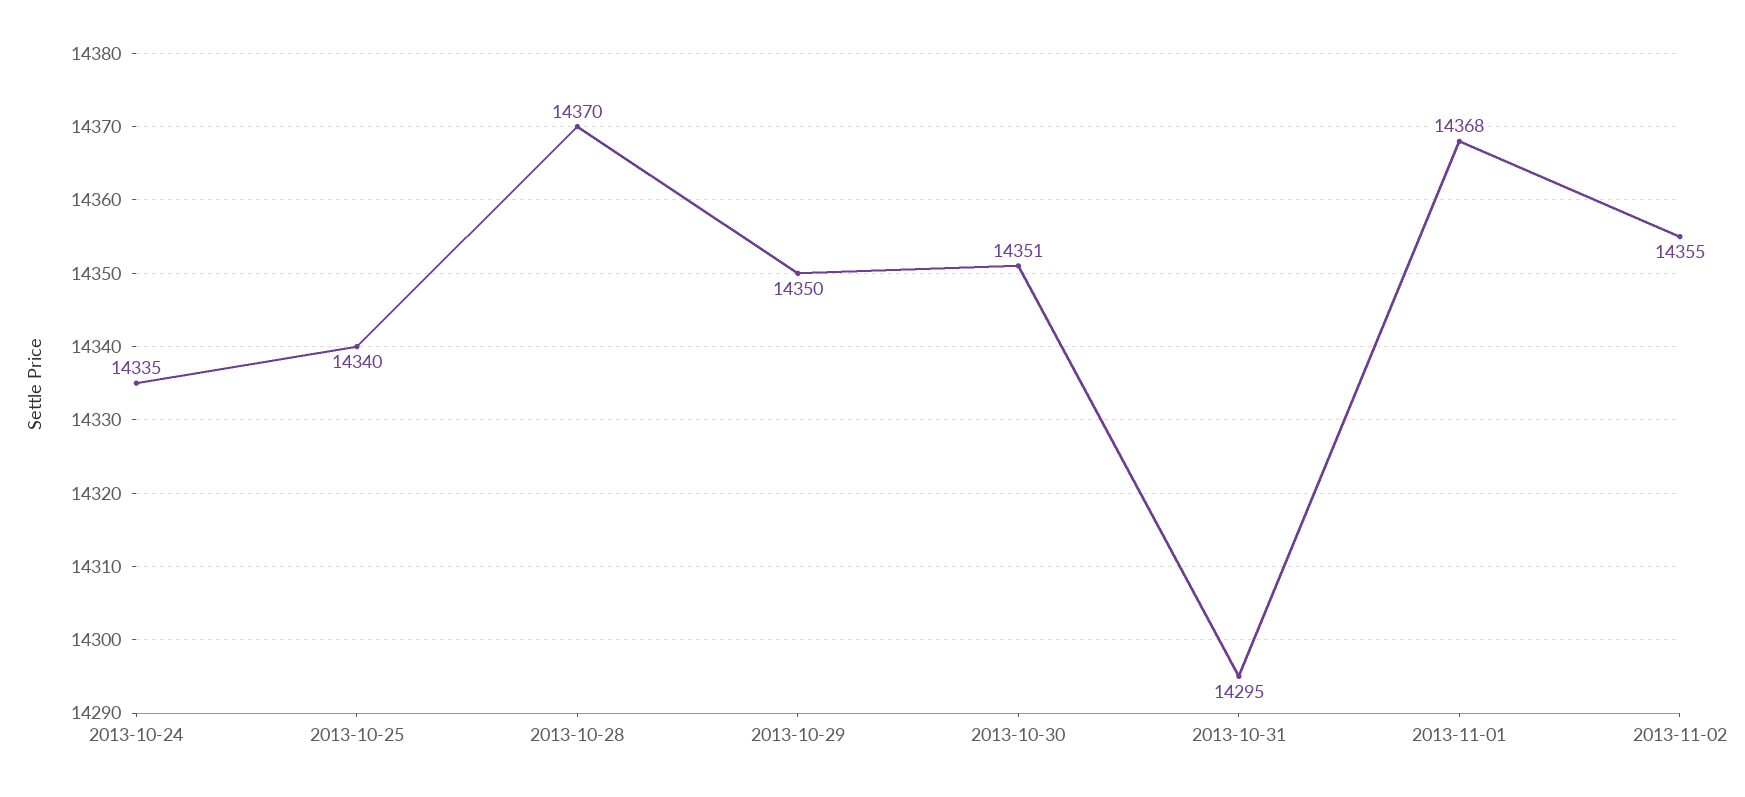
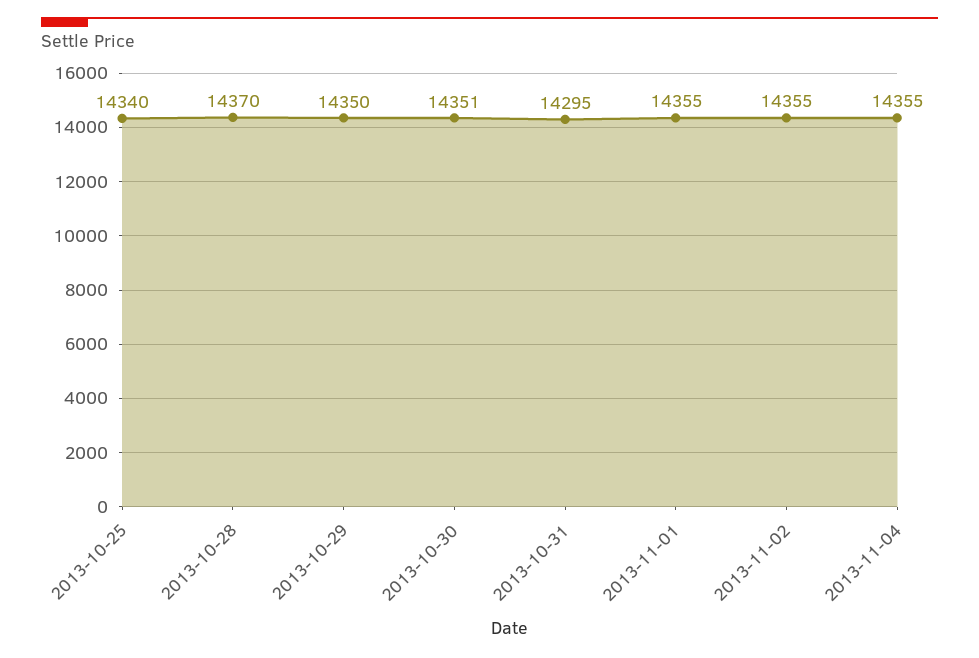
2013-10-24: 14335 -> none
2013-11-01: 14368 -> 14355
2013-11-04: none -> 14355

